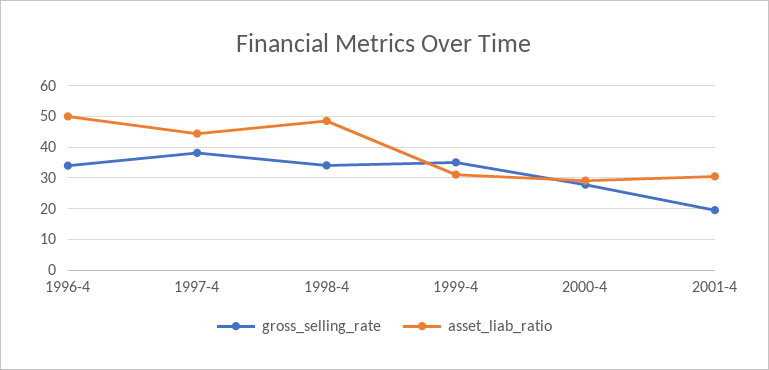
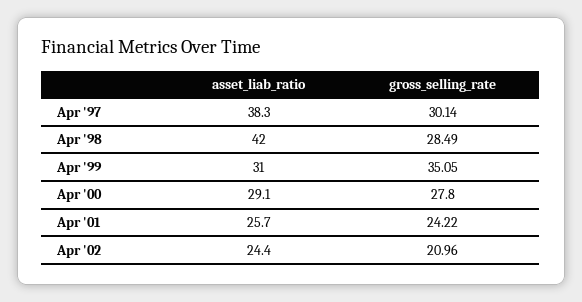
gross_selling_rate, 1996-4: 34 -> none
asset_liab_ratio, 1996-4: 50 -> none
gross_selling_rate, 1997-4: 38 -> 30.14
asset_liab_ratio, 1997-4: 44 -> 38.3
gross_selling_rate, 1998-4: 34 -> 28.49
asset_liab_ratio, 1998-4: 48 -> 42
gross_selling_rate, 2001-4: 20 -> 24.22
asset_liab_ratio, 2001-4: 30 -> 25.7
asset_liab_ratio, Apr '02: none -> 24.4
gross_selling_rate, Apr '02: none -> 20.96

